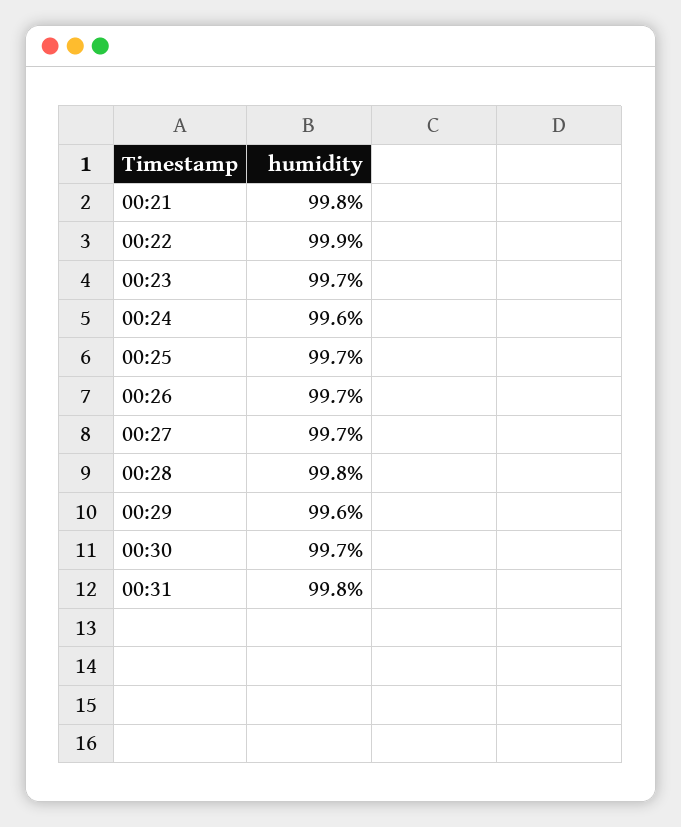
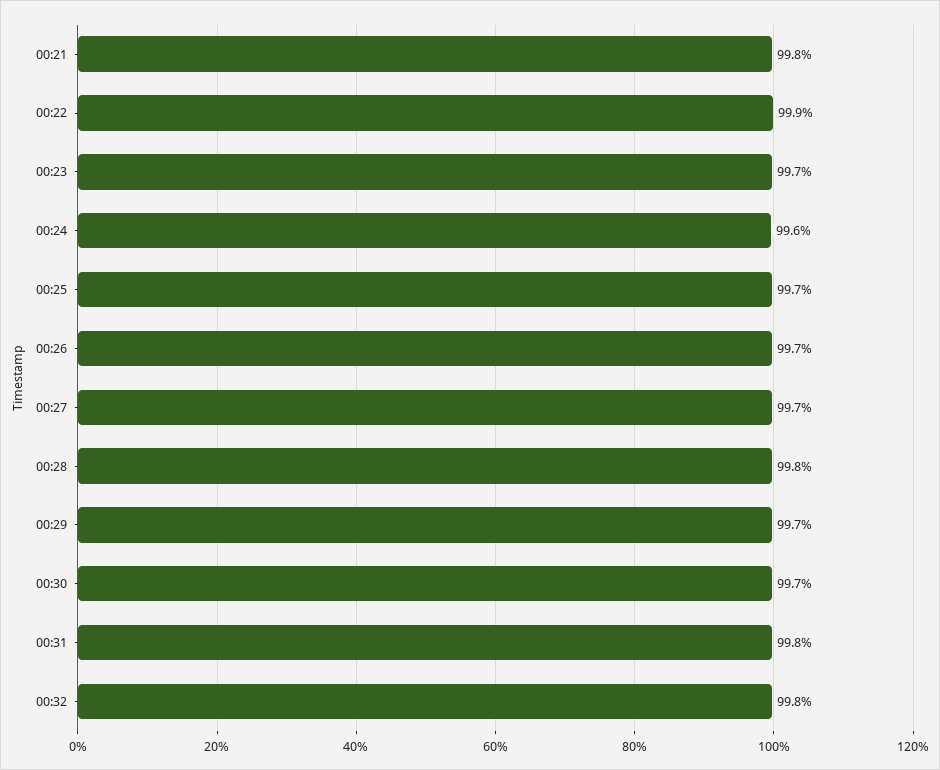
00:29: 99.6 -> 99.7
00:32: none -> 99.8

